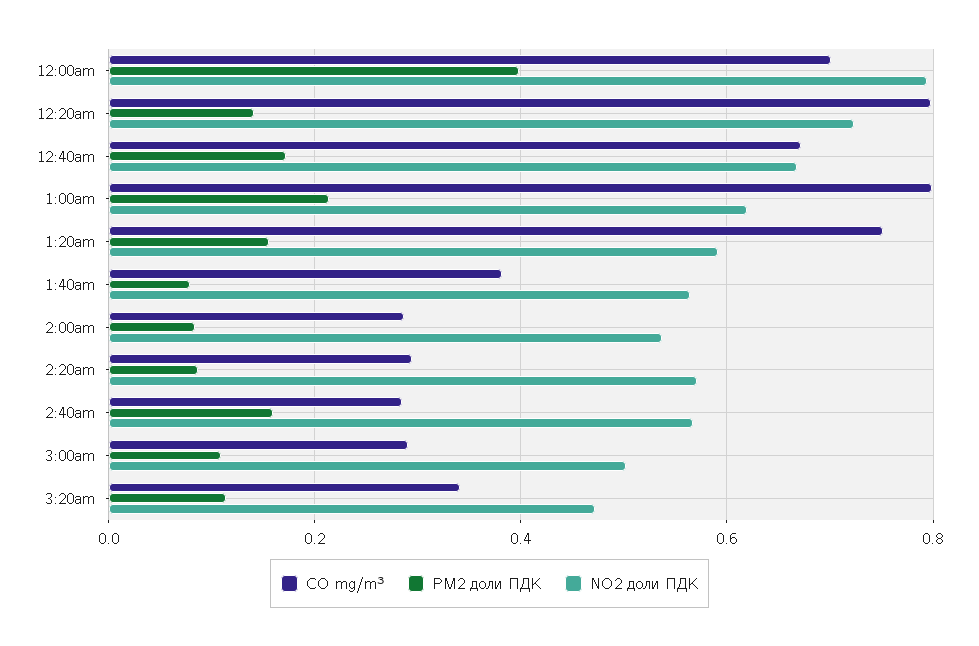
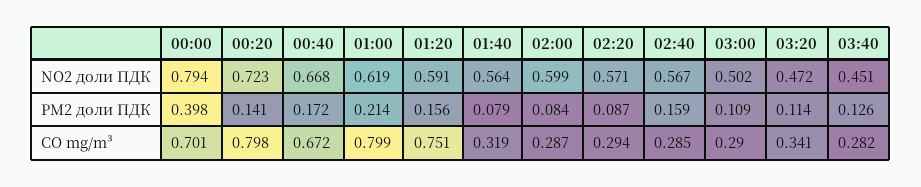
CO mg/m³, 1:40am: 0.38 -> 0.319
NO2 доли ПДК, 2:00am: 0.54 -> 0.599
NO2 доли ПДК, 03:40: none -> 0.451
PM2 доли ПДК, 03:40: none -> 0.126
CO mg/m³, 03:40: none -> 0.282

